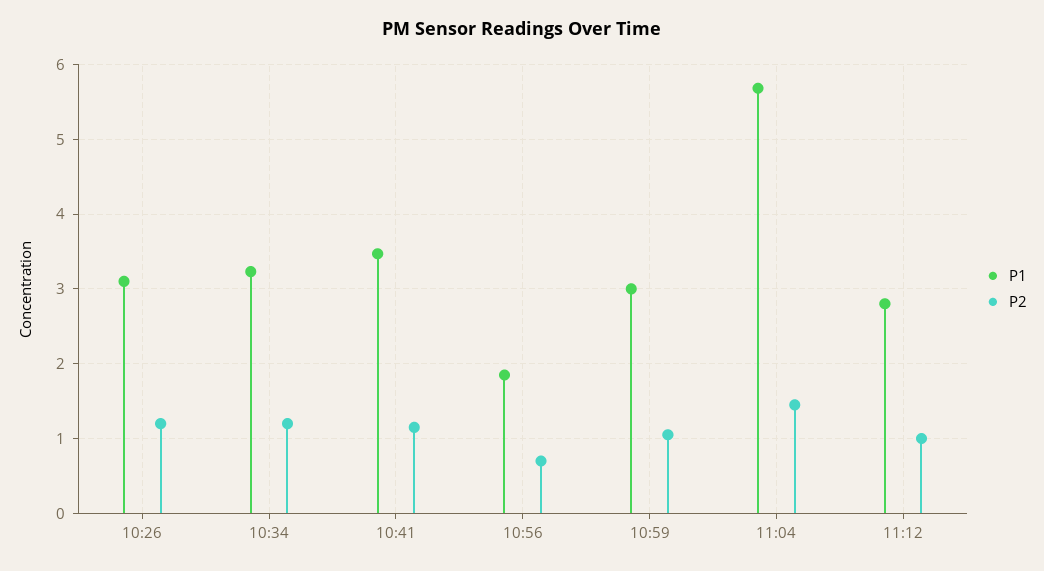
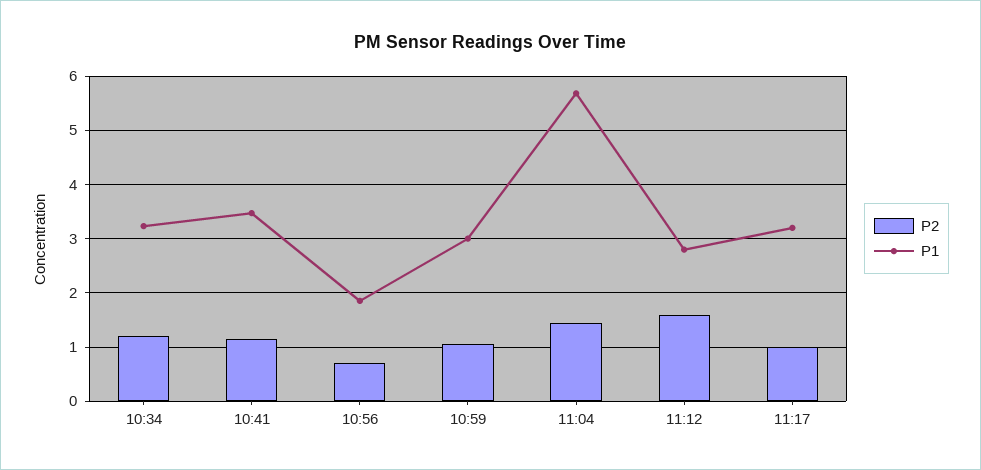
P1, 10:26: 3.1 -> none
P2, 10:26: 1.2 -> none
P2, 11:12: 1 -> 1.6
P2, 11:17: none -> 1
P1, 11:17: none -> 3.2

